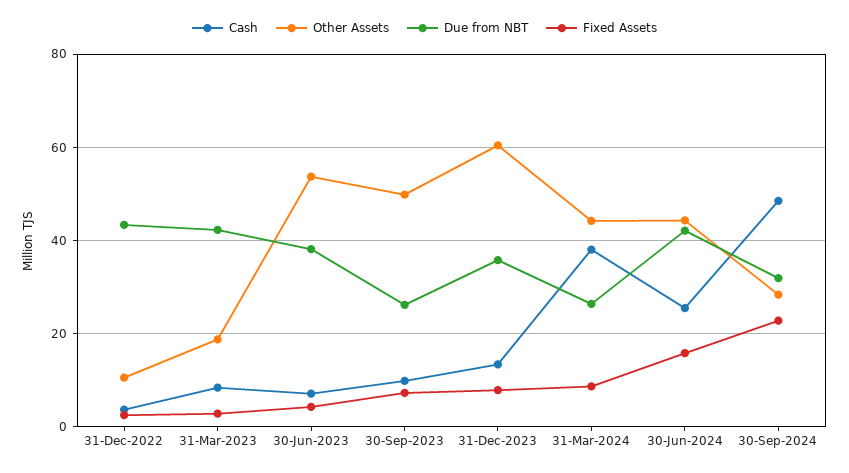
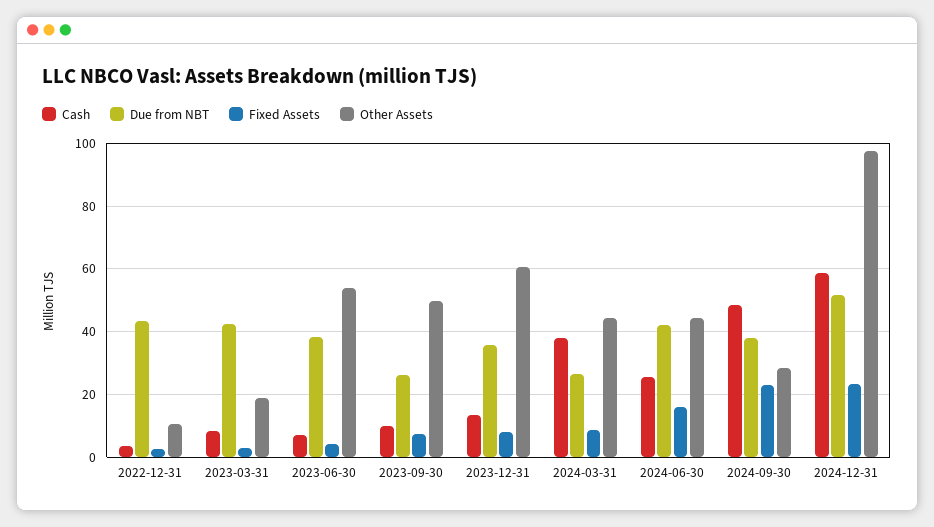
Due from NBT, 30-Sep-2024: 32 -> 38
Cash, 2024-12-31: none -> 58
Due from NBT, 2024-12-31: none -> 52
Fixed Assets, 2024-12-31: none -> 24
Other Assets, 2024-12-31: none -> 98

